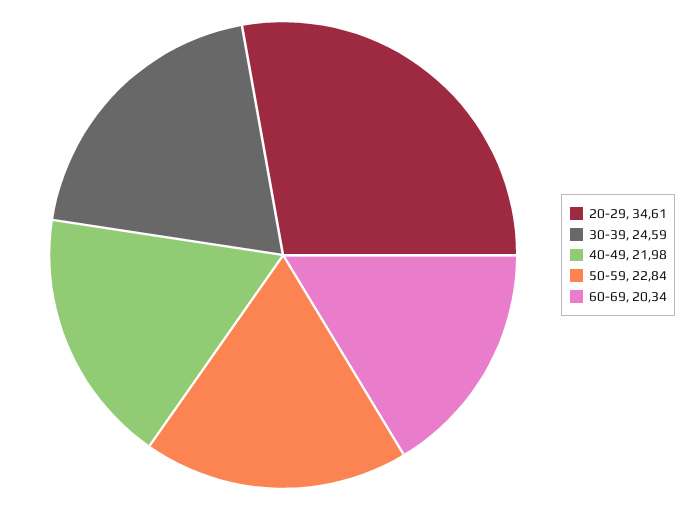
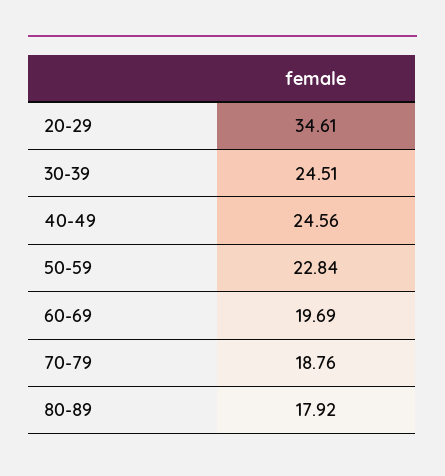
30-39: 24.59 -> 24.51
40-49: 21.98 -> 24.56
60-69: 20.34 -> 19.69
70-79: none -> 18.76
80-89: none -> 17.92

